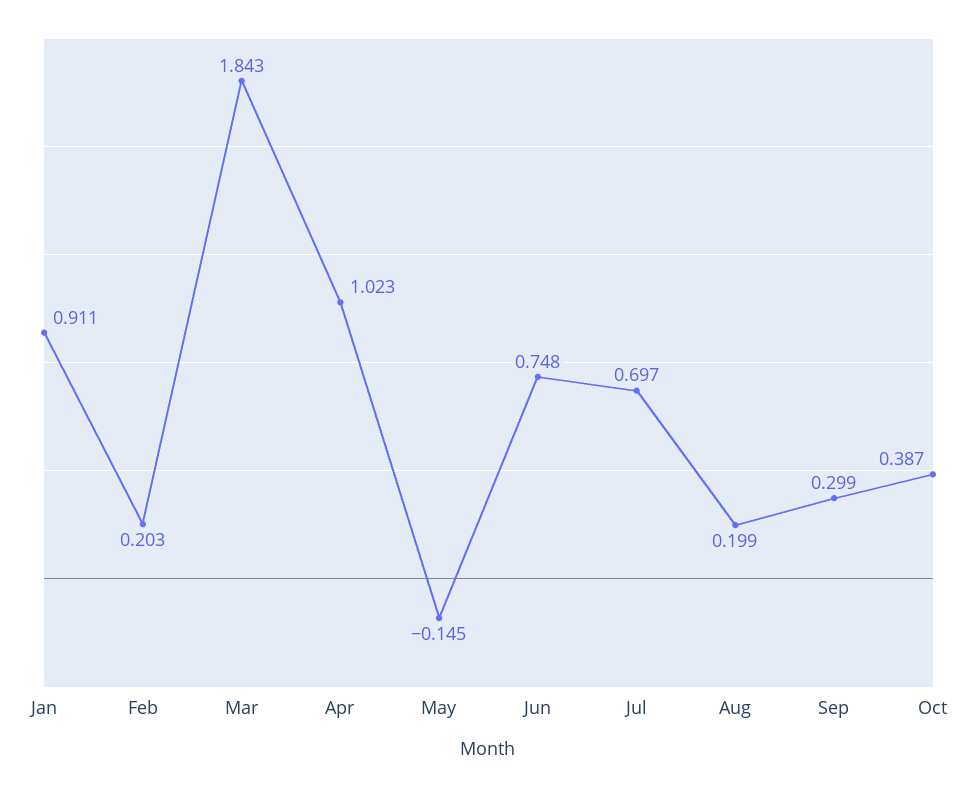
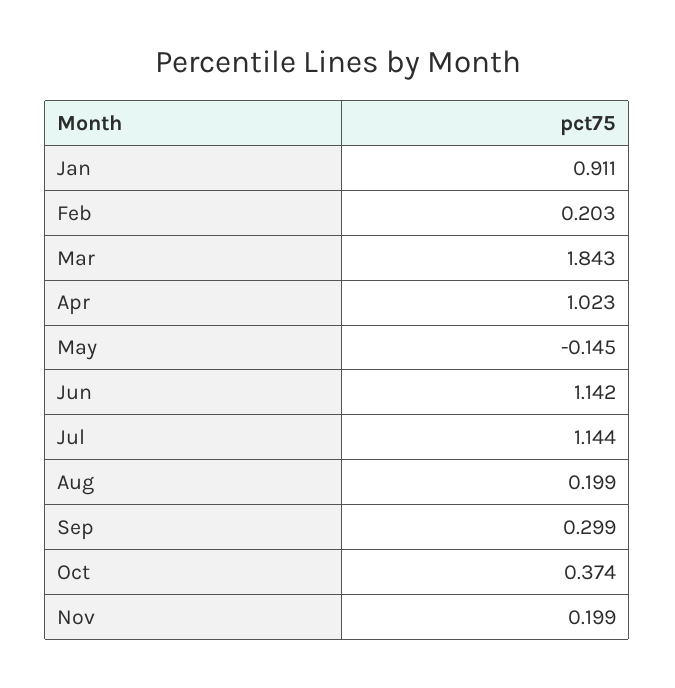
Jun: 0.748 -> 1.142
Jul: 0.697 -> 1.144
Oct: 0.387 -> 0.374
Nov: none -> 0.199

